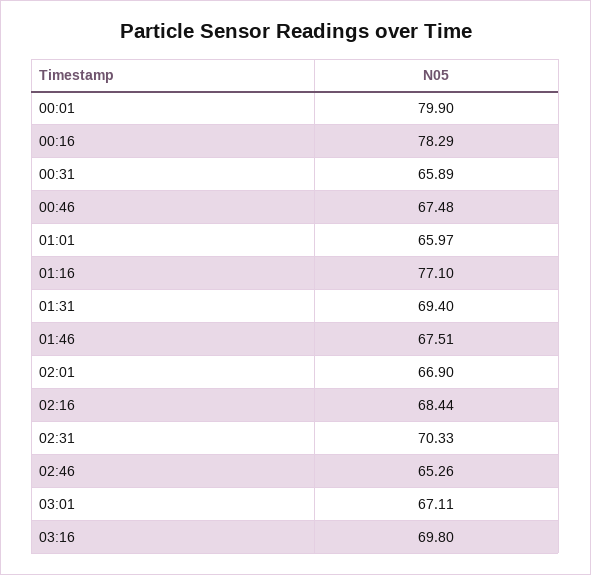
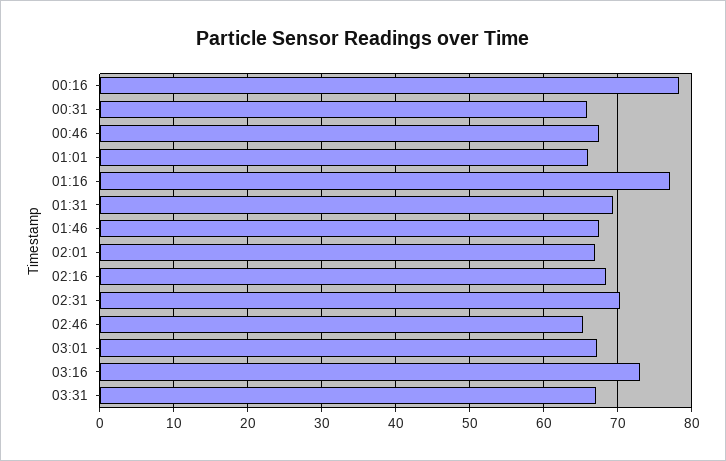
00:01: 79.9 -> none
03:16: 69.8 -> 73
03:31: none -> 67

